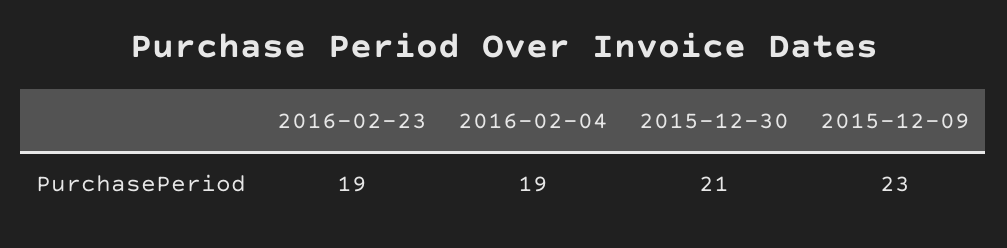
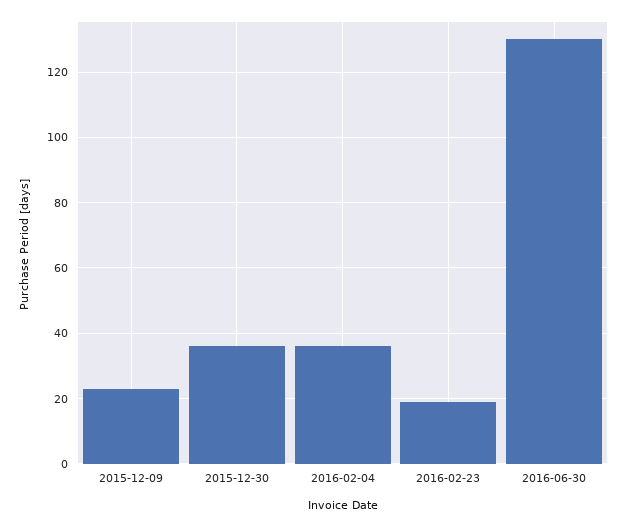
2016-02-04: 19 -> 35
2015-12-30: 21 -> 35
2016-06-30: none -> 130

